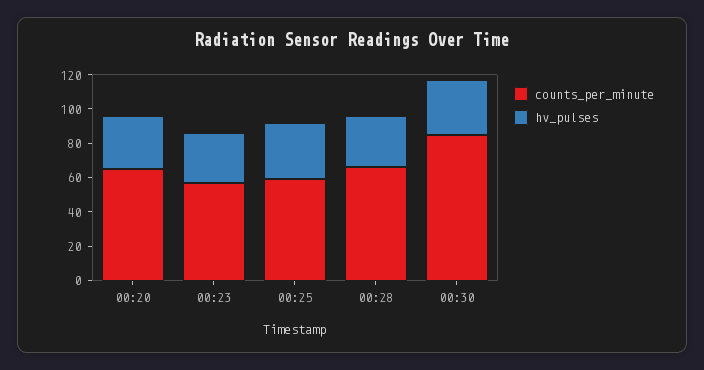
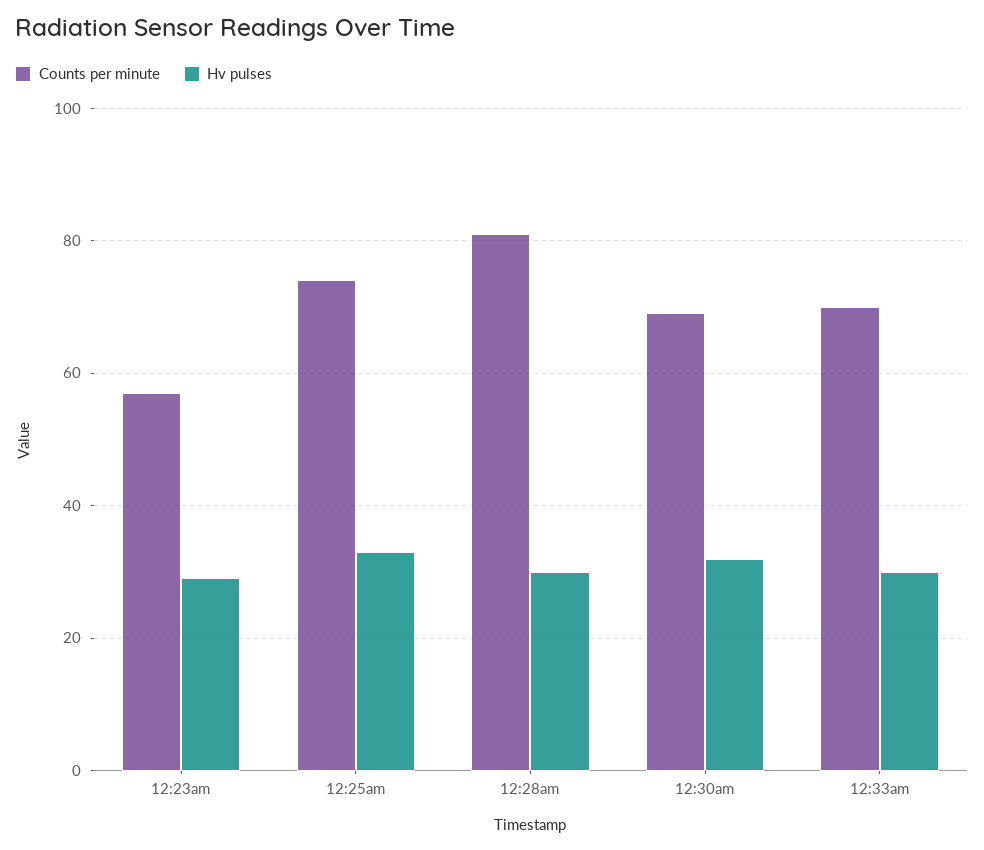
counts_per_minute, 00:20: 65 -> none
hv_pulses, 00:20: 30 -> none
counts_per_minute, 00:25: 60 -> 75
counts_per_minute, 00:28: 65 -> 80
counts_per_minute, 00:30: 85 -> 70
counts_per_minute, 12:33am: none -> 70
hv_pulses, 12:33am: none -> 30

